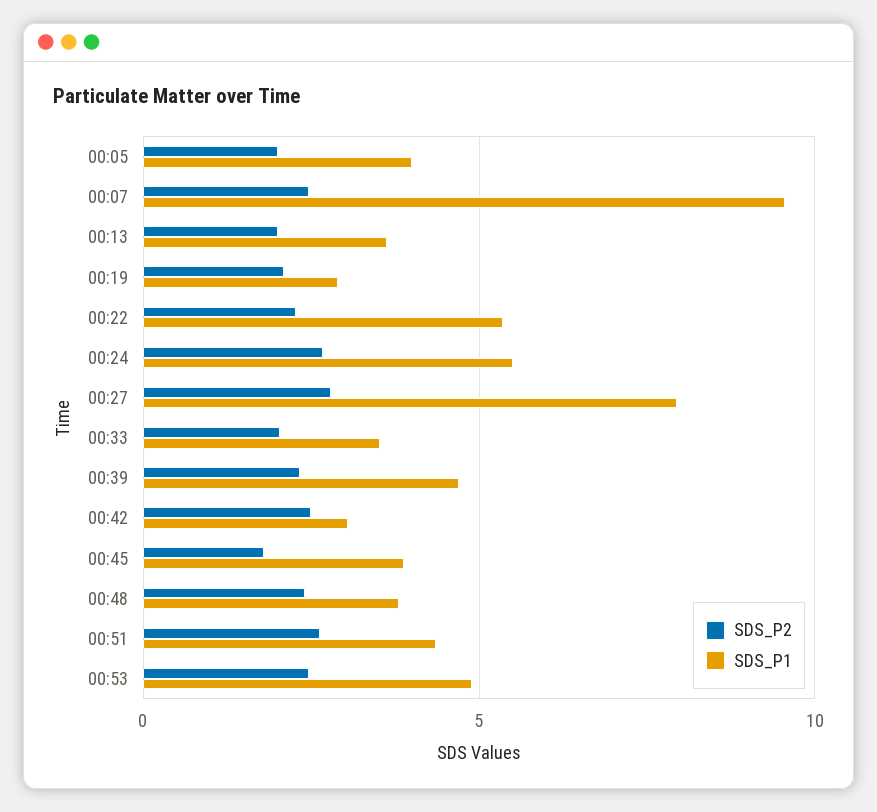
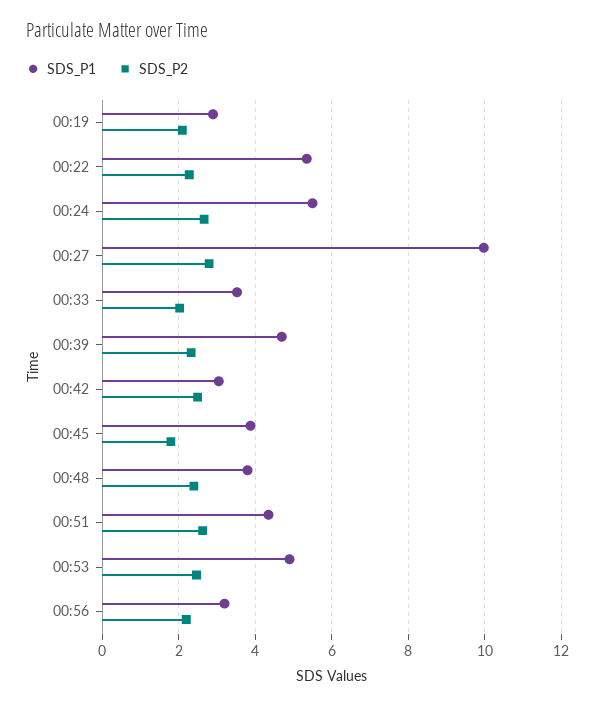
SDS_P2, 00:05: 2 -> none
SDS_P1, 00:05: 4 -> none
SDS_P2, 00:07: 2.5 -> none
SDS_P1, 00:07: 9.5 -> none
SDS_P2, 00:13: 2 -> none
SDS_P1, 00:13: 3.5 -> none
SDS_P1, 00:27: 8 -> 10
SDS_P1, 00:56: none -> 3.2
SDS_P2, 00:56: none -> 2.2

